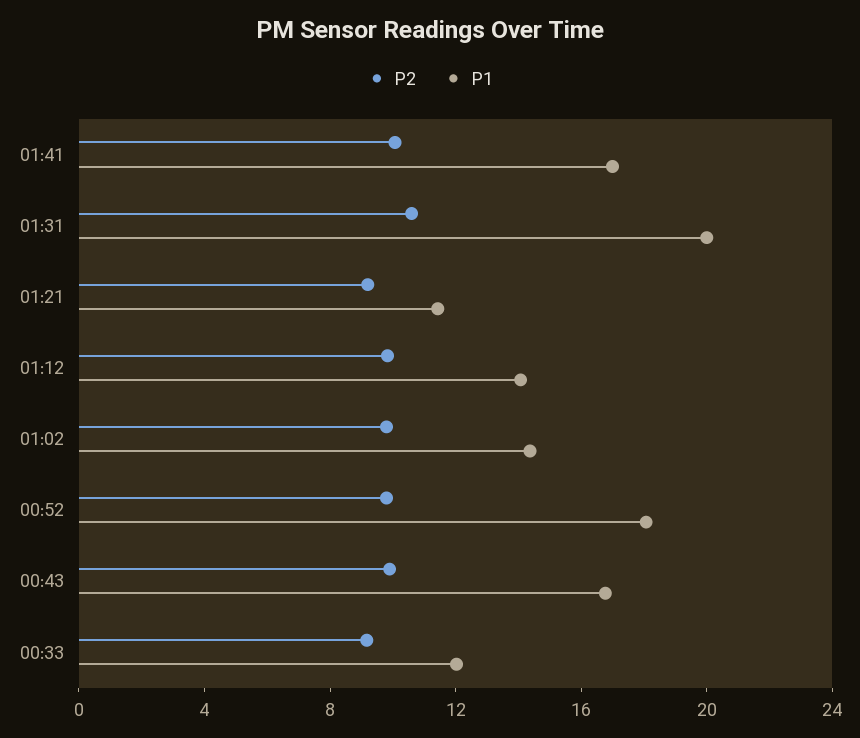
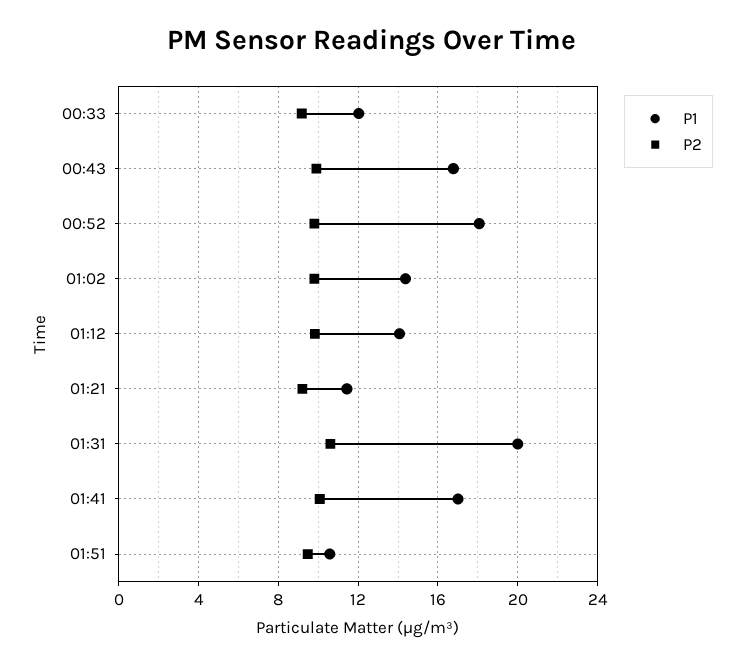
P1, 01:51: none -> 10.5
P2, 01:51: none -> 9.5

